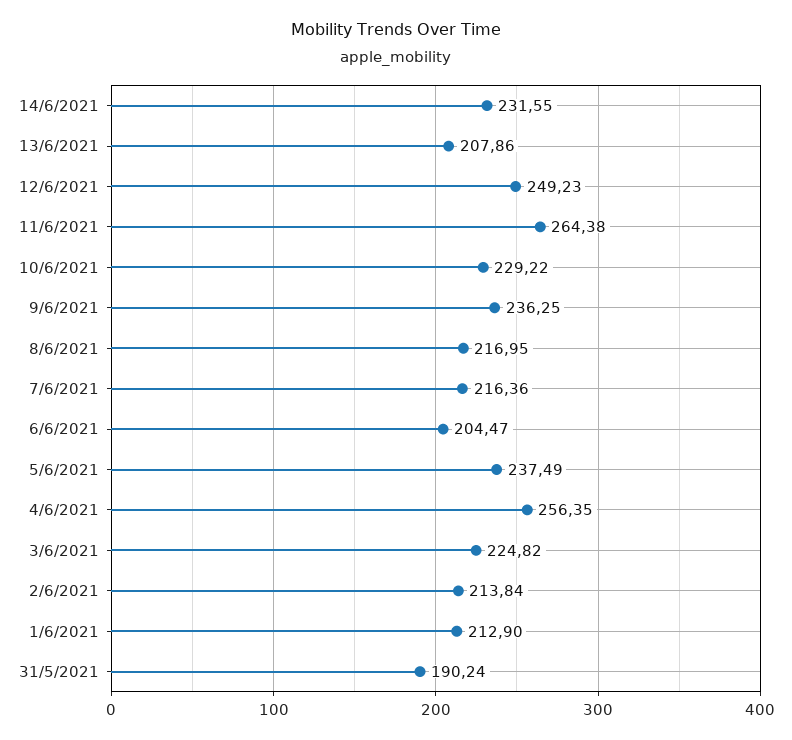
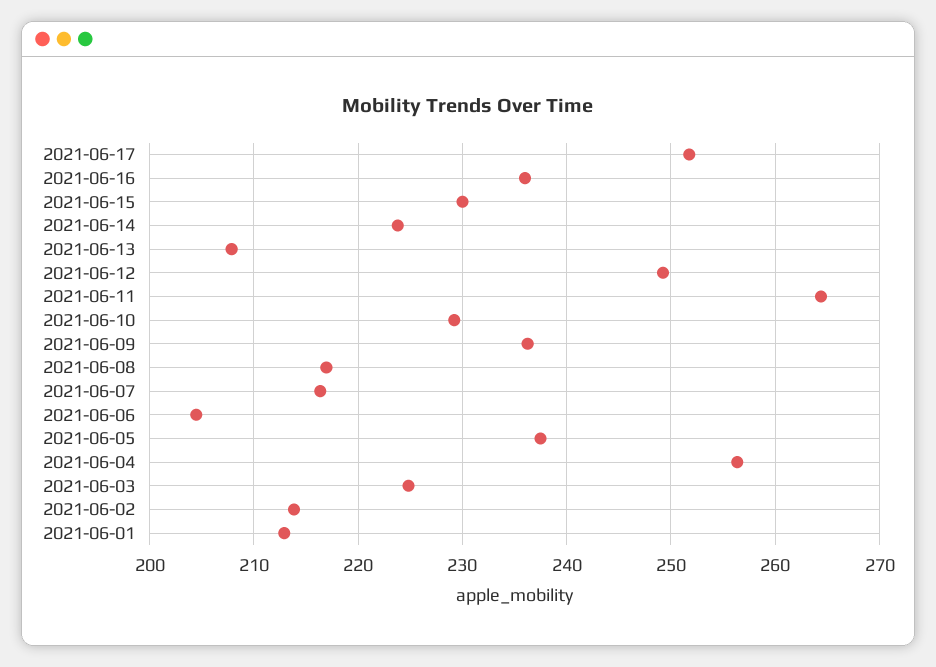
14/6/2021: 231.55 -> 224
31/5/2021: 190.24 -> none
2021-06-17: none -> 252
2021-06-16: none -> 236
2021-06-15: none -> 230

